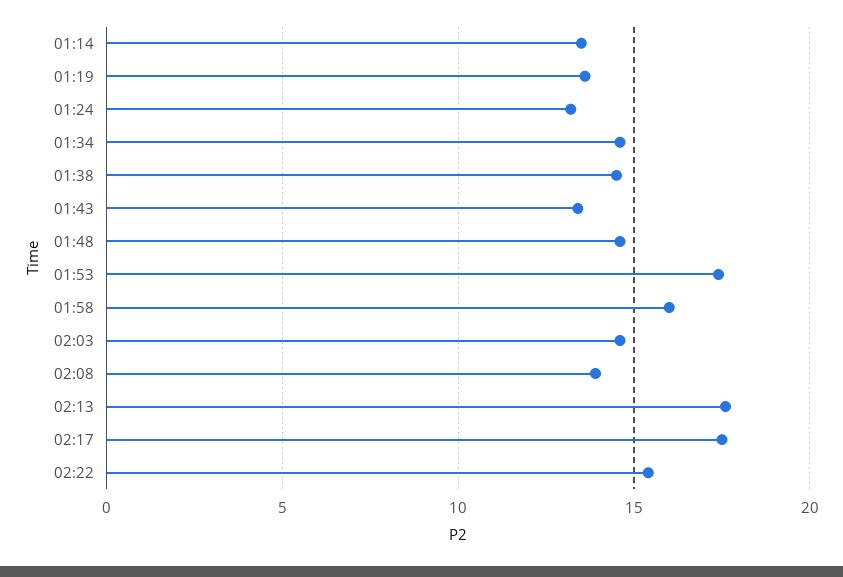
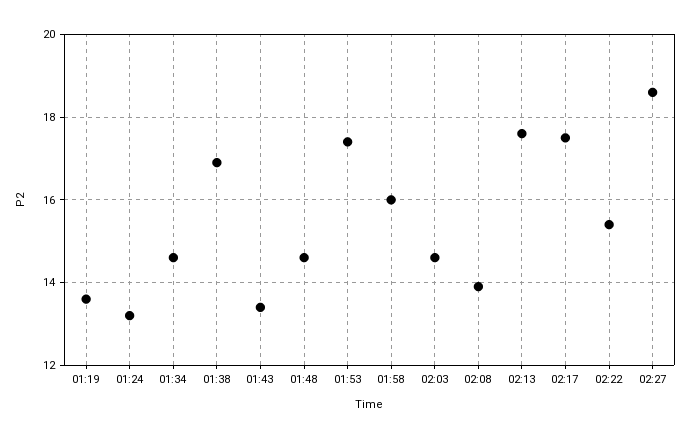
01:14: 13.5 -> none
01:38: 14.5 -> 17
02:27: none -> 18.5

